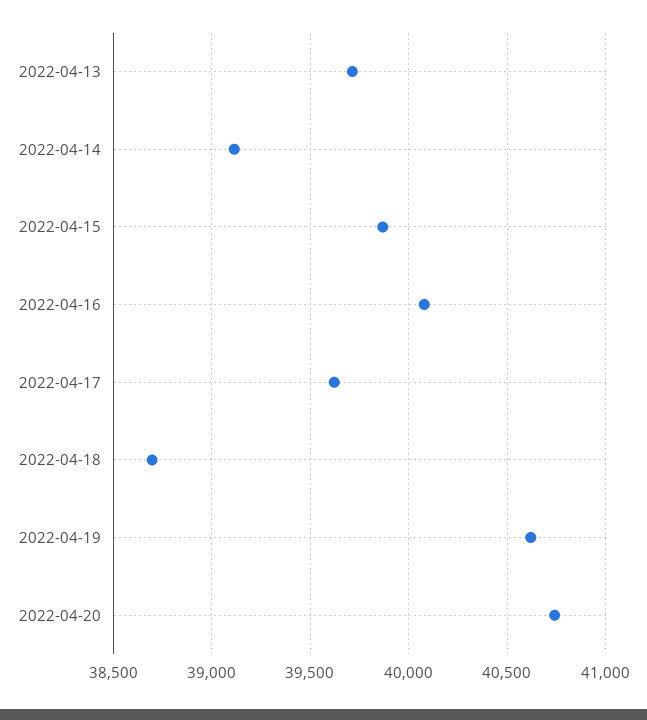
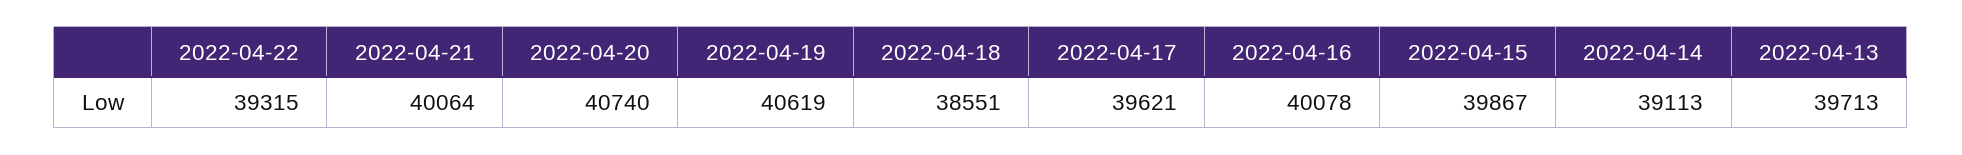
2022-04-18: 38700 -> 38551
2022-04-22: none -> 39315
2022-04-21: none -> 40064

